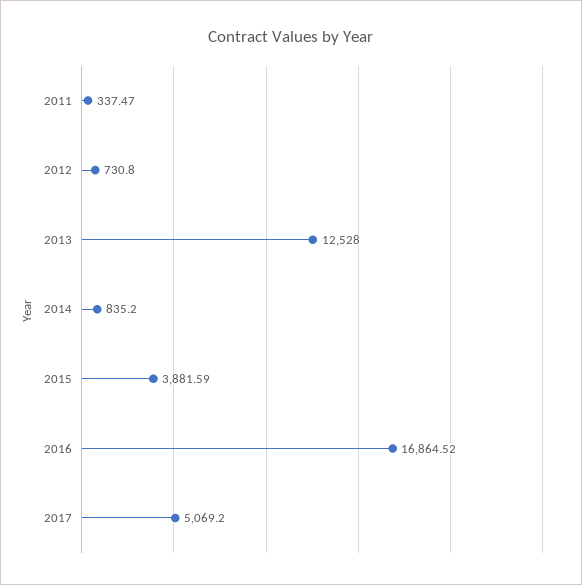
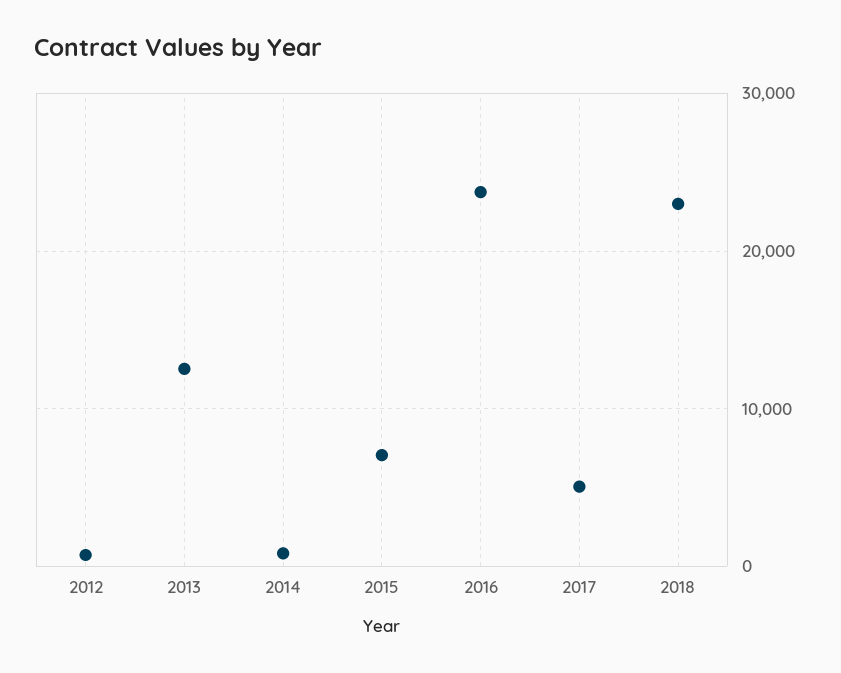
2011: 337.47 -> none
2015: 3881.59 -> 7000
2016: 16864.52 -> 24000
2018: none -> 23000

